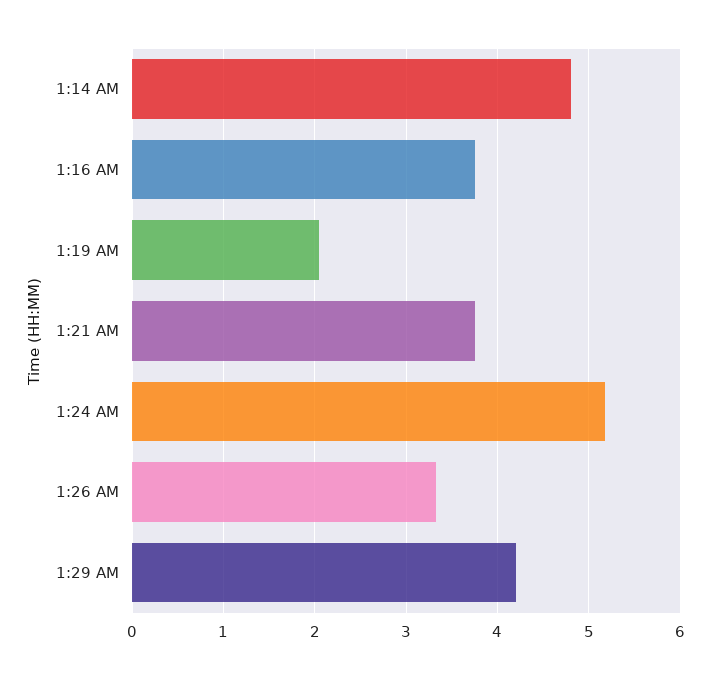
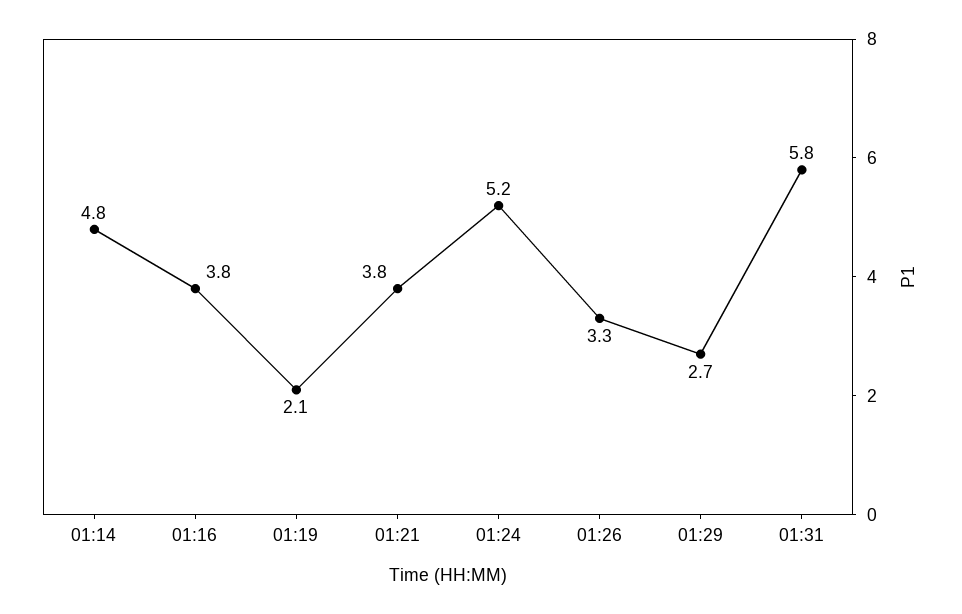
1:29 AM: 4.2 -> 2.7
01:31: none -> 5.8

